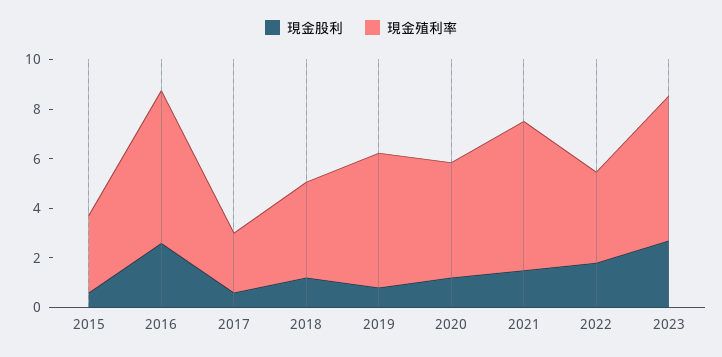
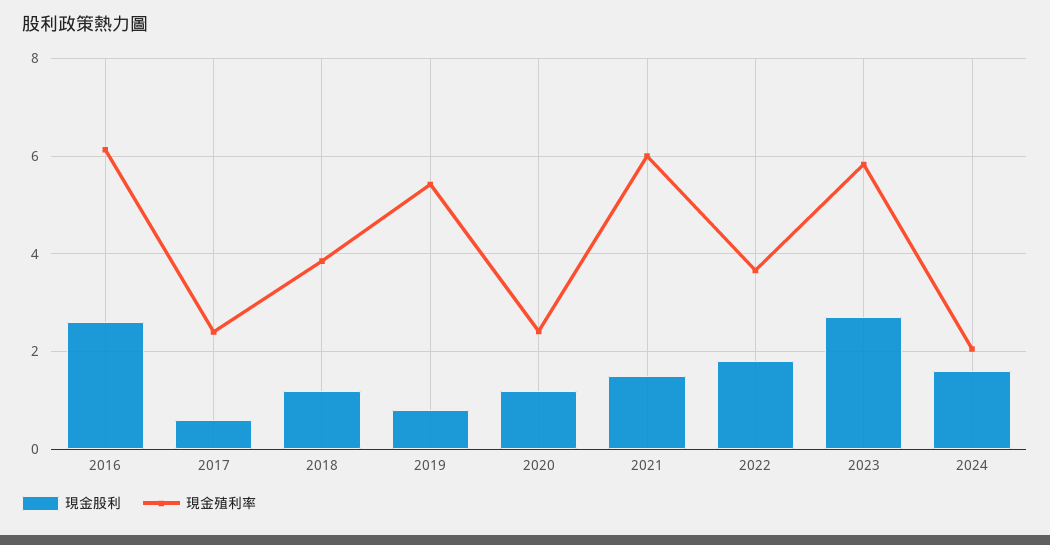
現金股利, 2015: 0.5 -> none
現金殖利率, 2015: 3 -> none
現金殖利率, 2020: 4.5 -> 2.4
現金股利, 2024: none -> 1.6
現金殖利率, 2024: none -> 2

